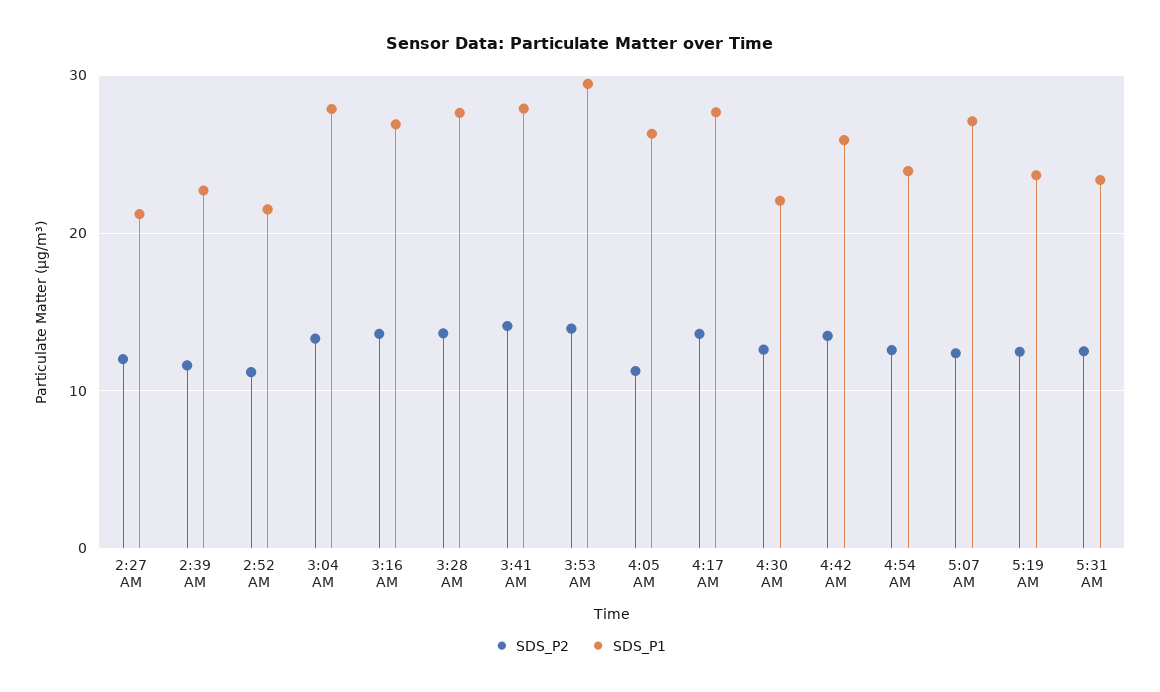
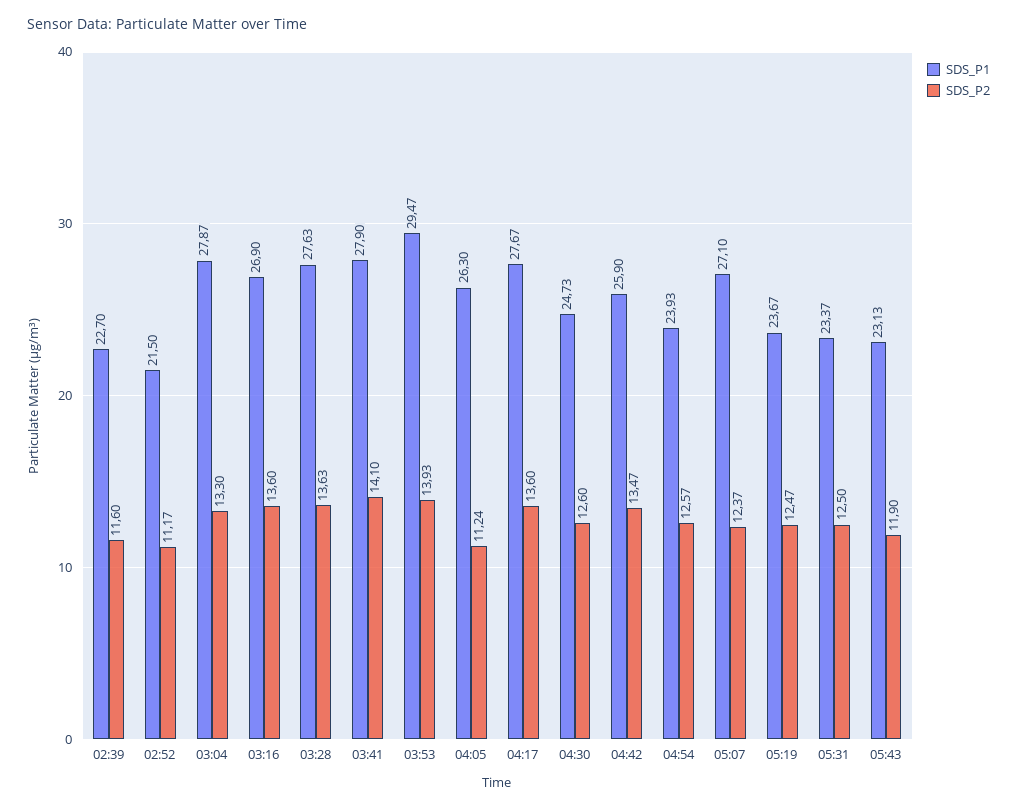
SDS_P2, 2:27 AM: 12 -> none
SDS_P1, 2:27 AM: 21 -> none
SDS_P1, 4:30 AM: 22 -> 24.73
SDS_P1, 05:43: none -> 23.13
SDS_P2, 05:43: none -> 11.9

